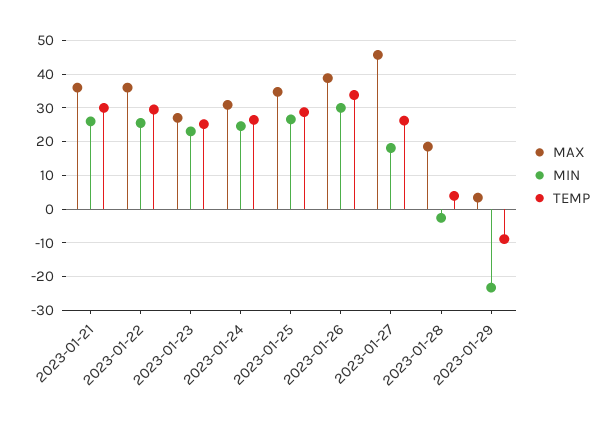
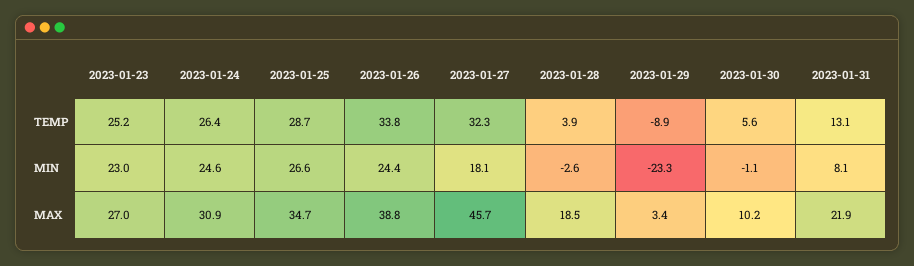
MAX, 2023-01-21: 36 -> none
MIN, 2023-01-21: 26 -> none
TEMP, 2023-01-21: 30 -> none
MAX, 2023-01-22: 36 -> none
MIN, 2023-01-22: 26 -> none
TEMP, 2023-01-22: 30 -> none
MIN, 2023-01-26: 30 -> 24.4
TEMP, 2023-01-27: 26 -> 32.3
TEMP, 2023-01-30: none -> 5.6
TEMP, 2023-01-31: none -> 13.1
MIN, 2023-01-30: none -> -1.1
MIN, 2023-01-31: none -> 8.1
MAX, 2023-01-30: none -> 10.2
MAX, 2023-01-31: none -> 21.9

